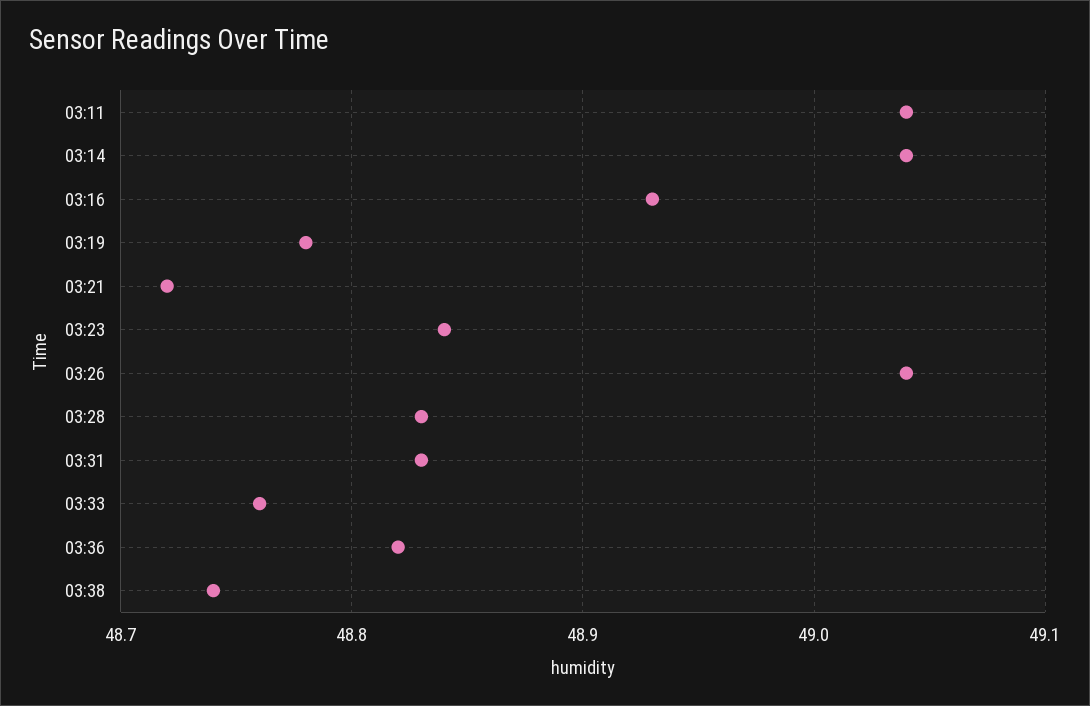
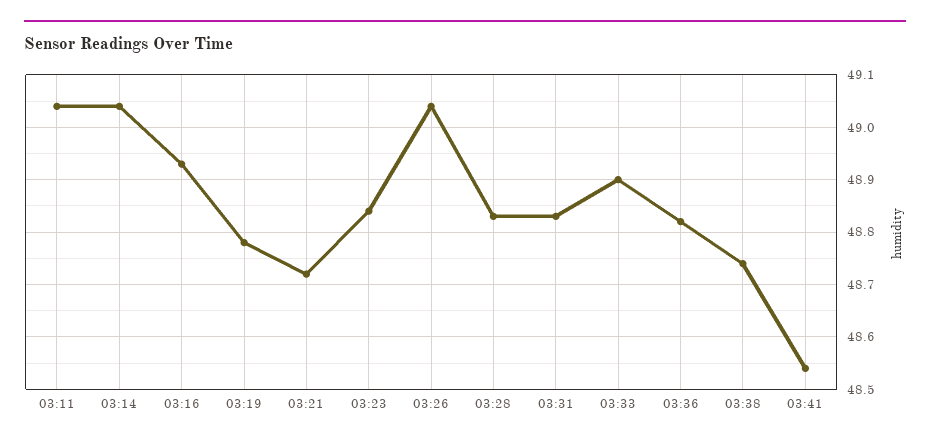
03:33: 48.76 -> 48.9
03:41: none -> 48.55

